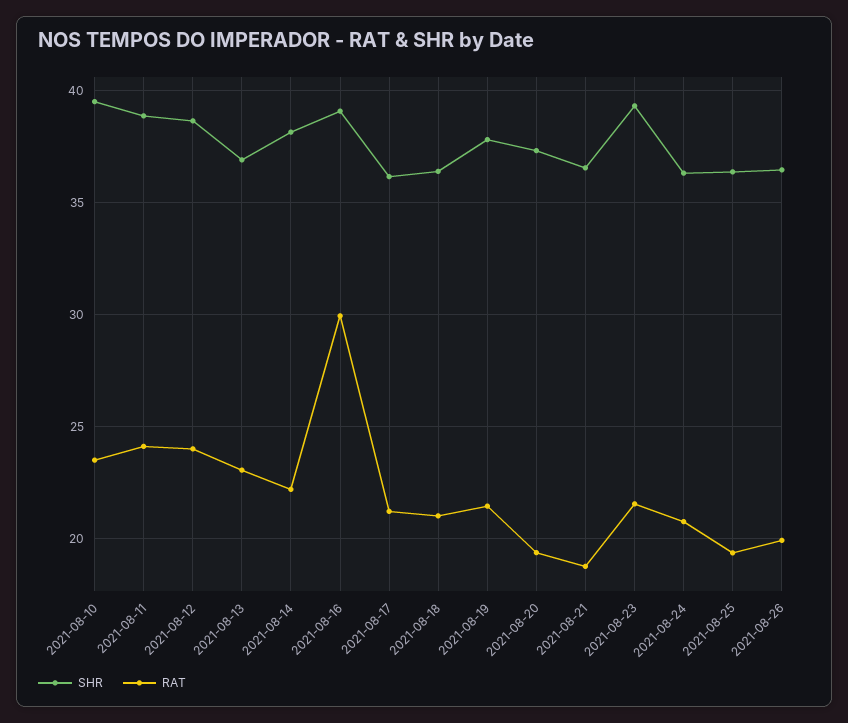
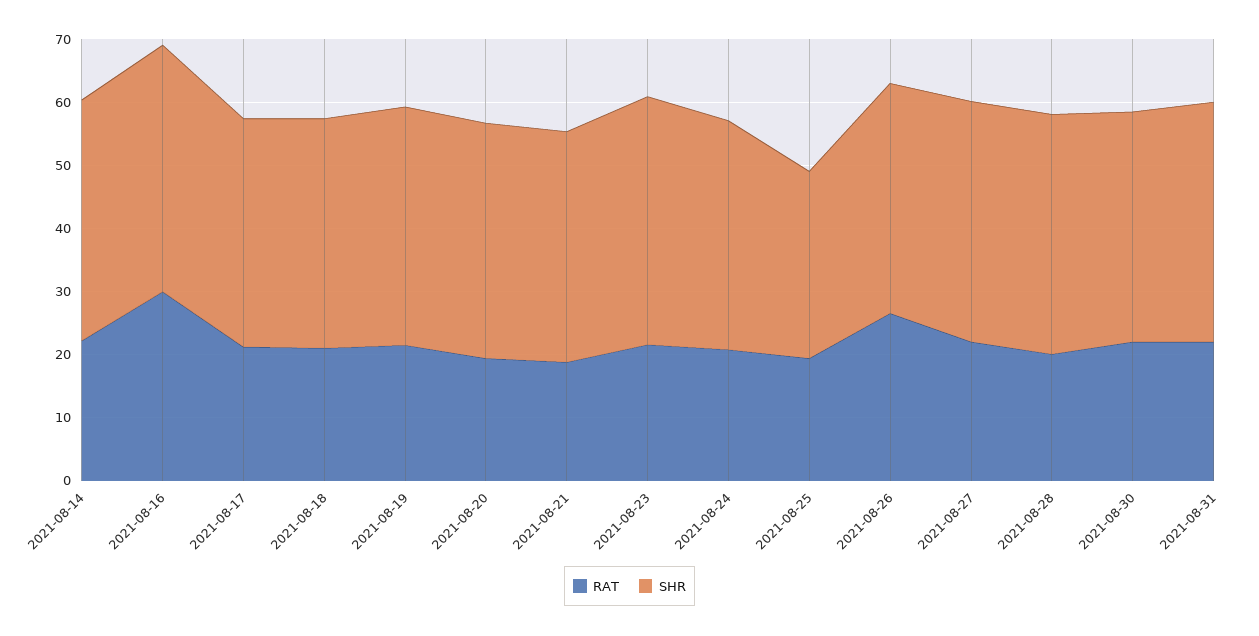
SHR, 2021-08-10: 39.5 -> none
RAT, 2021-08-10: 23.5 -> none
SHR, 2021-08-11: 39 -> none
RAT, 2021-08-11: 24 -> none
SHR, 2021-08-12: 38.5 -> none
RAT, 2021-08-12: 24 -> none
SHR, 2021-08-13: 37 -> none
RAT, 2021-08-13: 23 -> none
SHR, 2021-08-25: 36.5 -> 30
RAT, 2021-08-26: 20 -> 26
RAT, 2021-08-27: none -> 22
SHR, 2021-08-27: none -> 38
RAT, 2021-08-28: none -> 20
SHR, 2021-08-28: none -> 38
RAT, 2021-08-30: none -> 22
SHR, 2021-08-30: none -> 36
RAT, 2021-08-31: none -> 22
SHR, 2021-08-31: none -> 38

